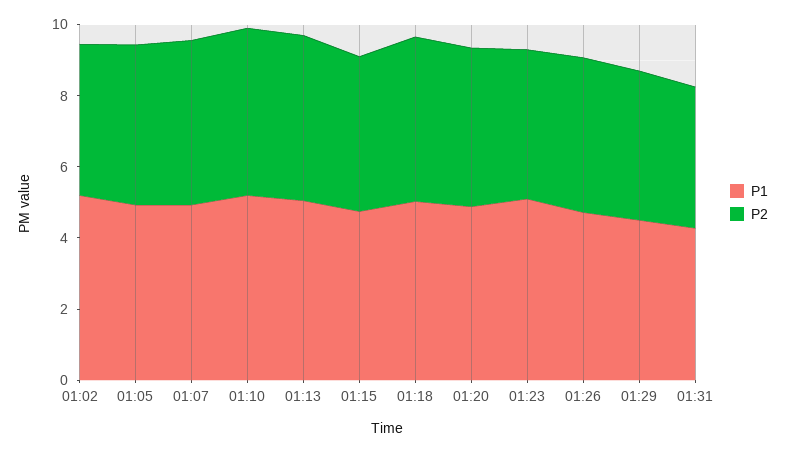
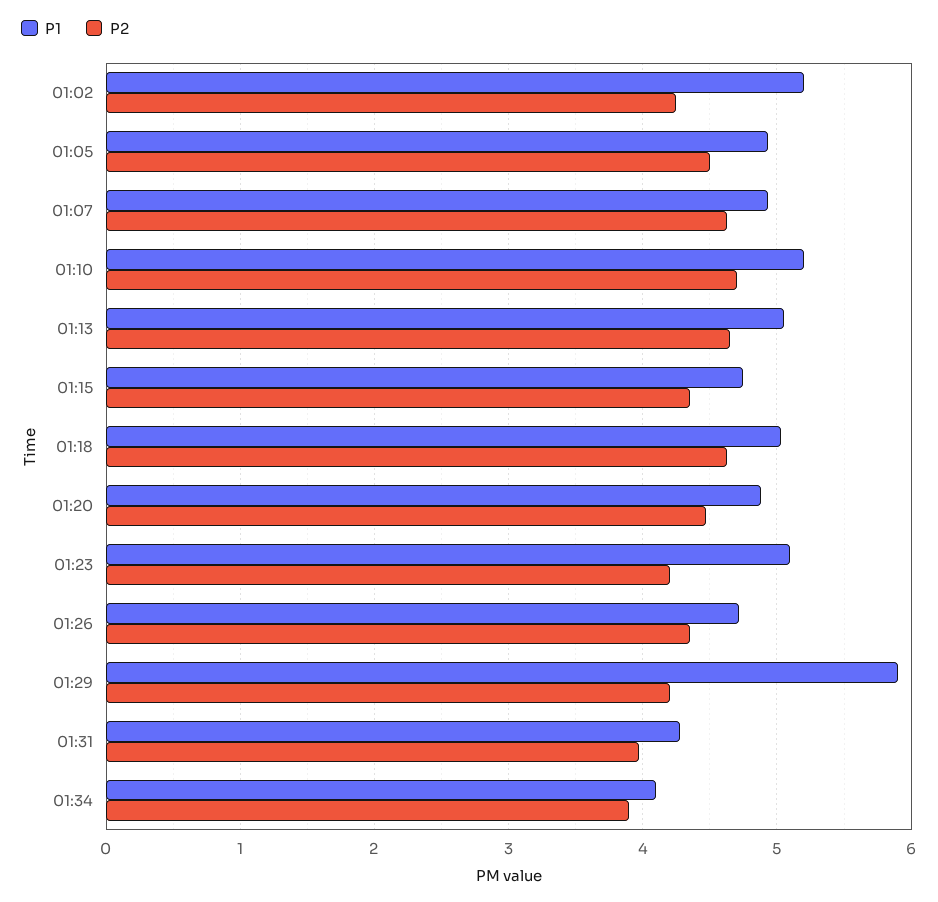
P1, 01:29: 4.5 -> 5.9
P1, 01:34: none -> 4.1
P2, 01:34: none -> 3.9

